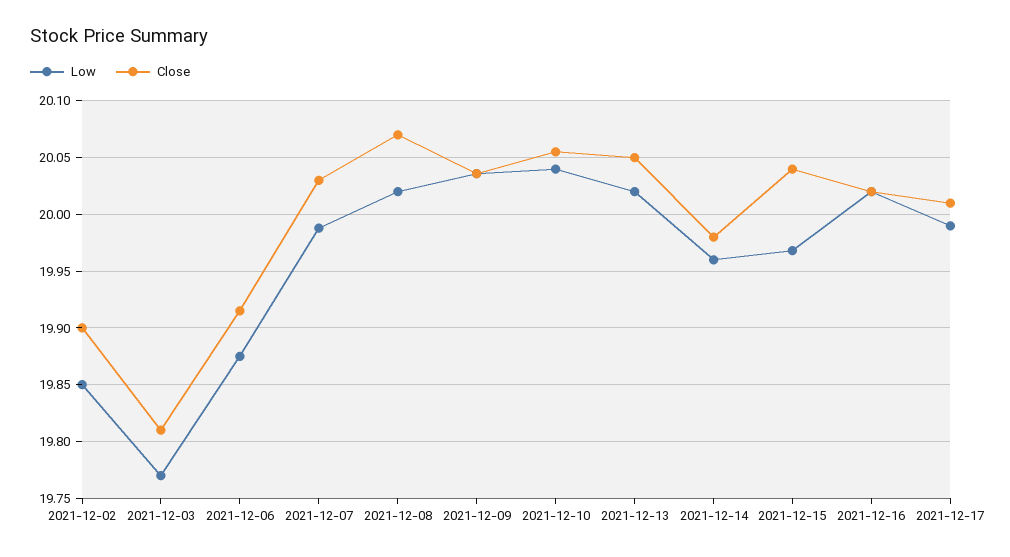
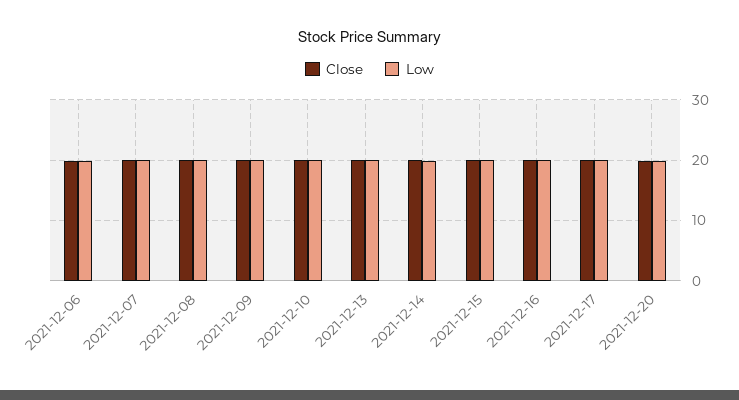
Low, 2021-12-02: 19.85 -> none
Close, 2021-12-02: 19.9 -> none
Low, 2021-12-03: 19.77 -> none
Close, 2021-12-03: 19.81 -> none
Close, 2021-12-20: none -> 20
Low, 2021-12-20: none -> 20

